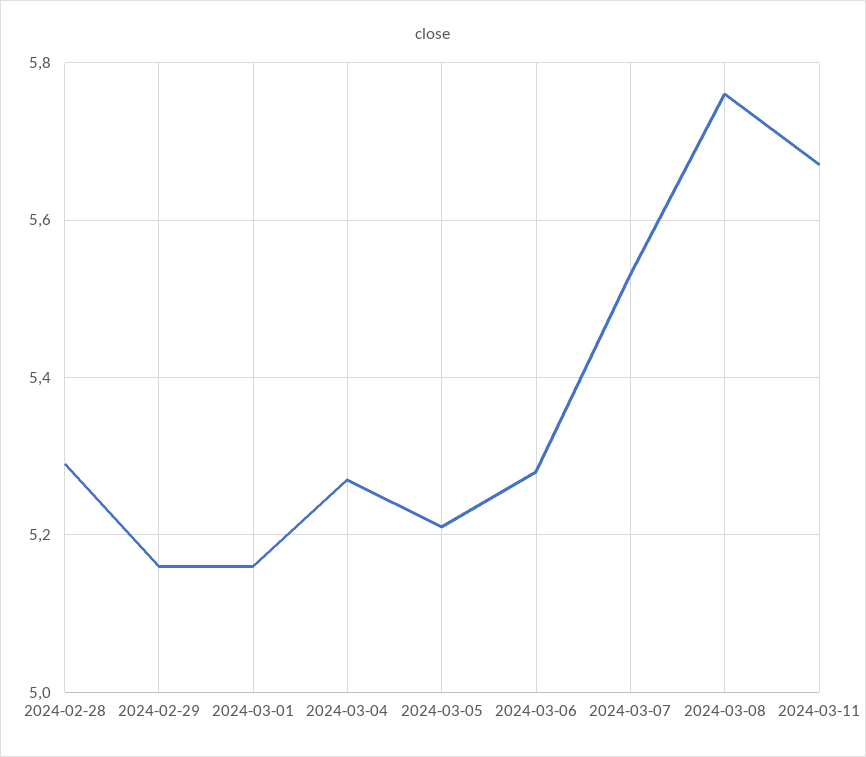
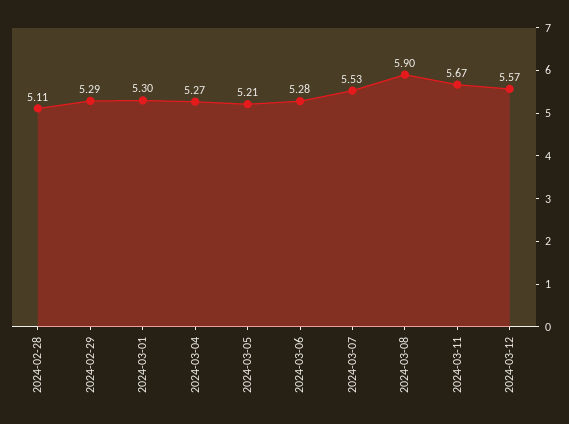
2024-02-28: 5.3 -> 5.11
2024-02-29: 5.15 -> 5.29
2024-03-01: 5.15 -> 5.3
2024-03-08: 5.75 -> 5.9
2024-03-12: none -> 5.57

